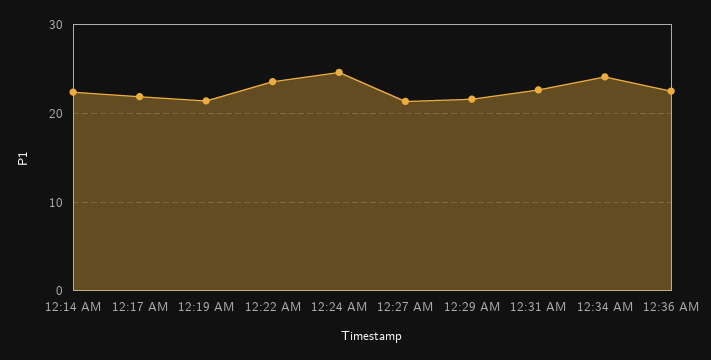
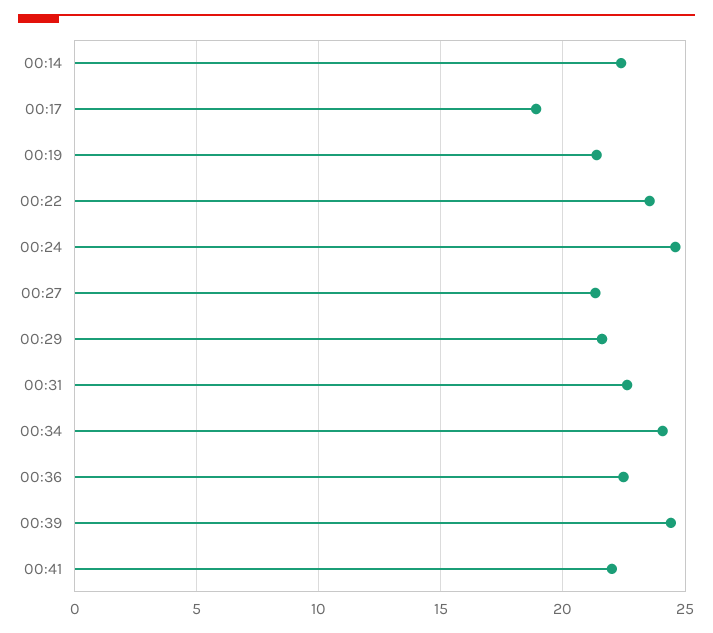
12:17 AM: 22 -> 19
00:39: none -> 24.5
00:41: none -> 22

